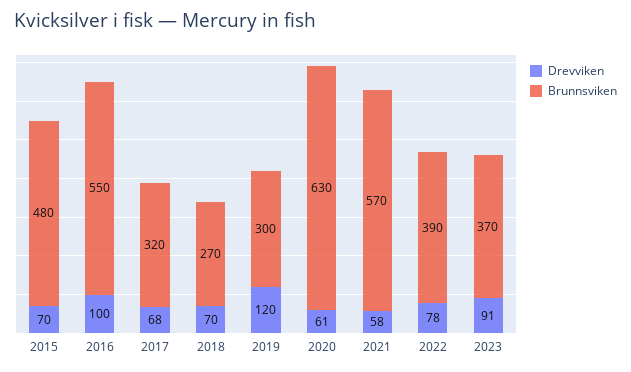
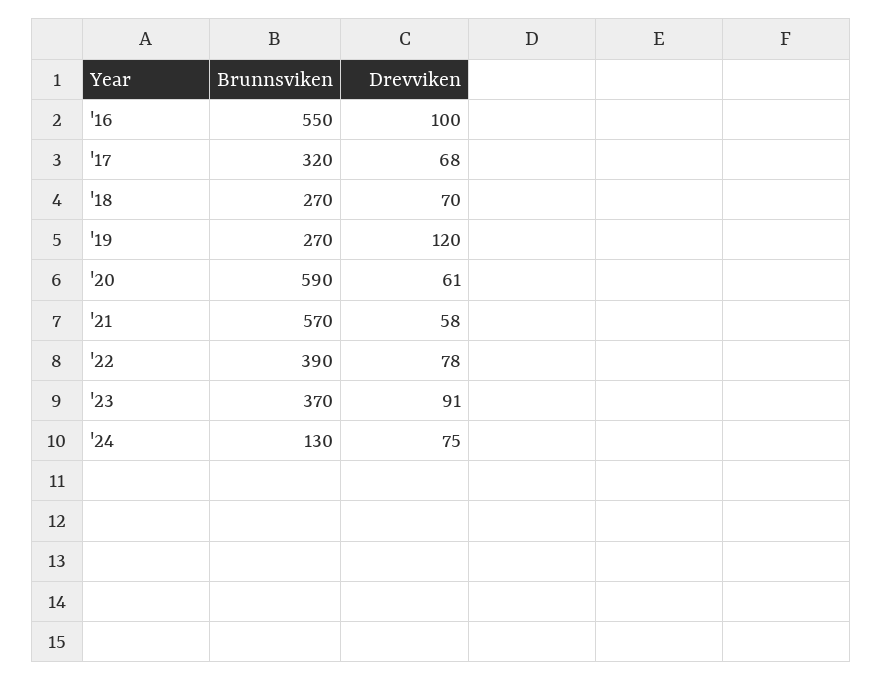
Drevviken, 2015: 70 -> none
Brunnsviken, 2015: 480 -> none
Brunnsviken, 2019: 300 -> 270
Brunnsviken, 2020: 630 -> 590
Brunnsviken, '24: none -> 130
Drevviken, '24: none -> 75

